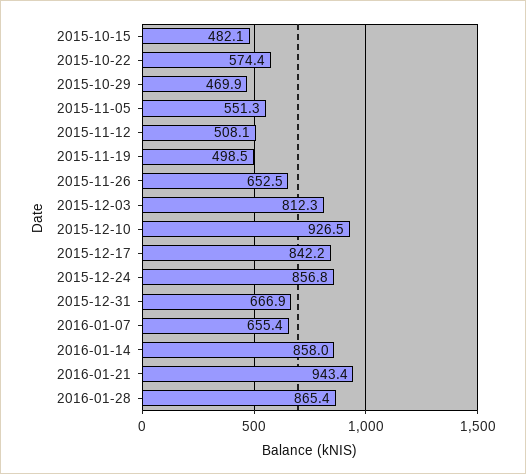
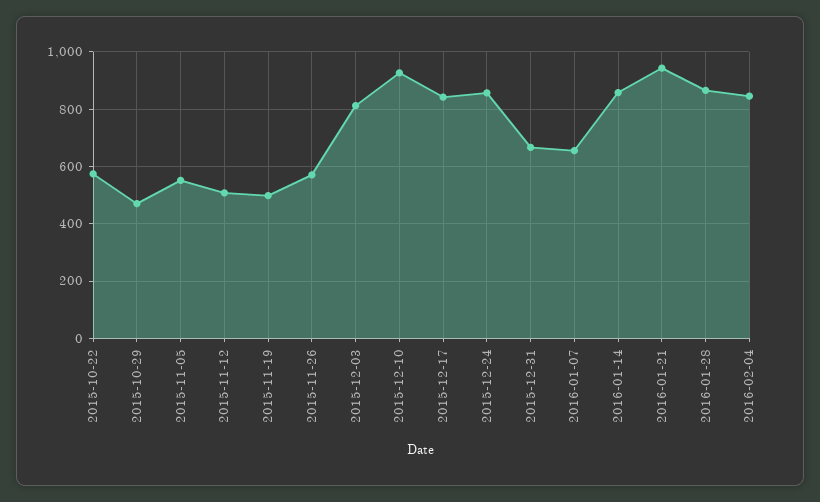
2015-10-15: 482.1 -> none
2015-11-26: 652.5 -> 575
2016-02-04: none -> 850

